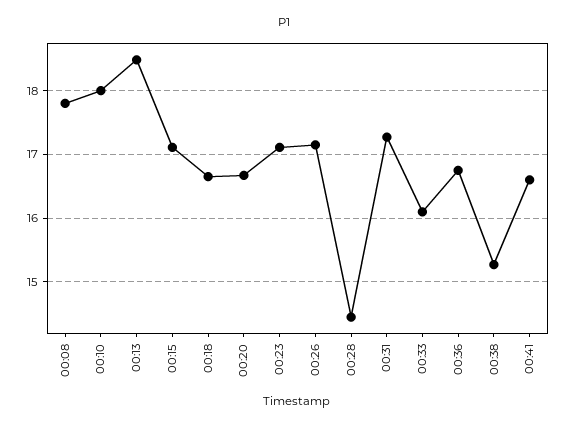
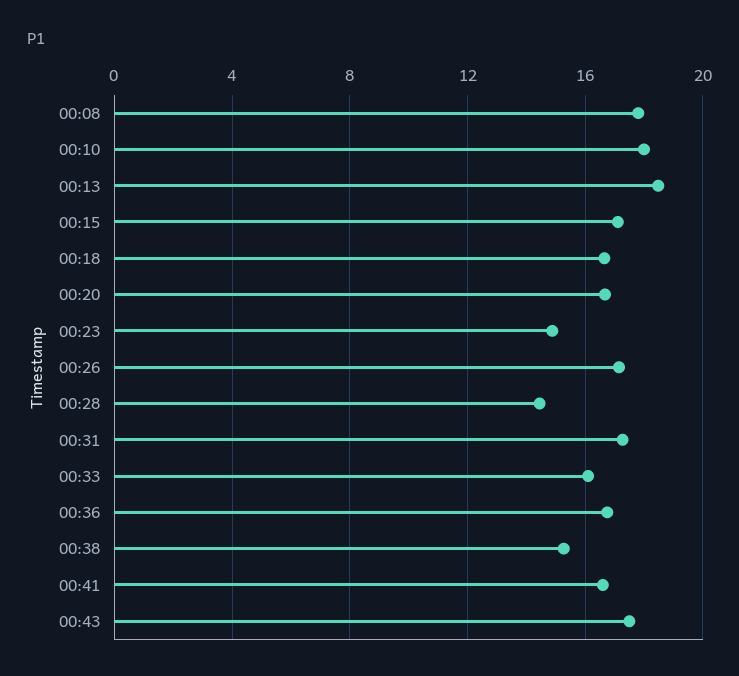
00:23: 17.1 -> 15
00:43: none -> 17.5

